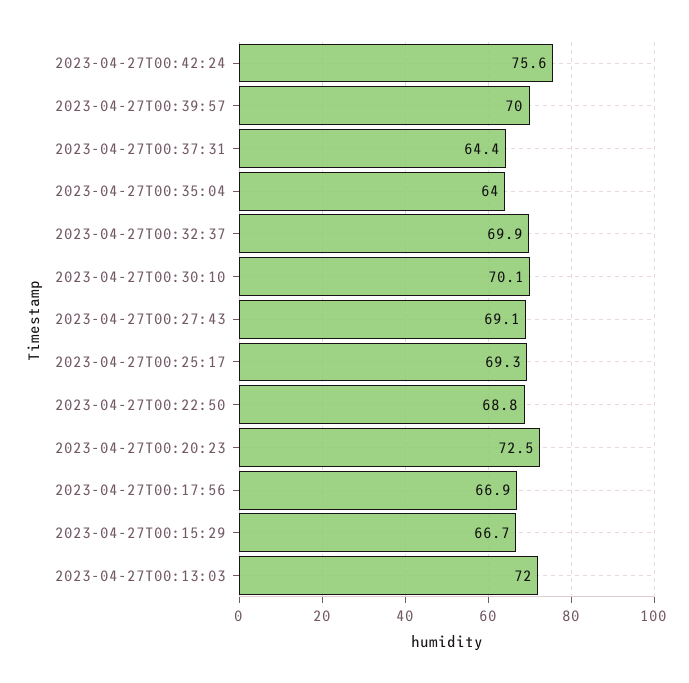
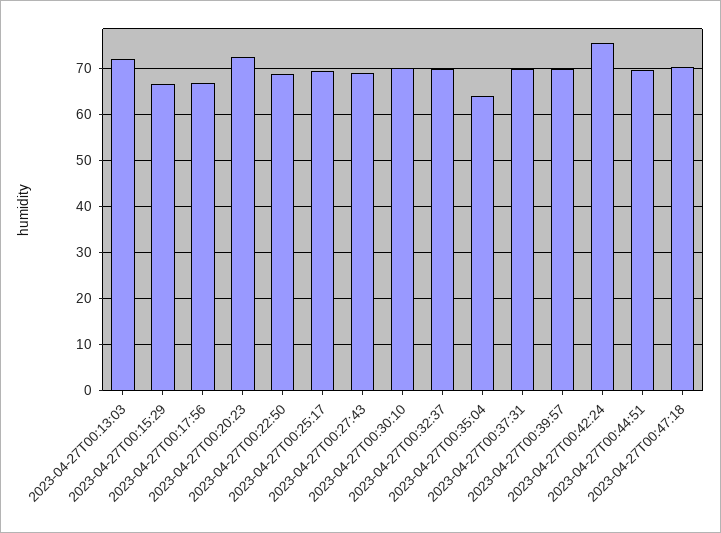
2023-04-27T00:37:31: 64.4 -> 70
2023-04-27T00:44:51: none -> 70
2023-04-27T00:47:18: none -> 70

